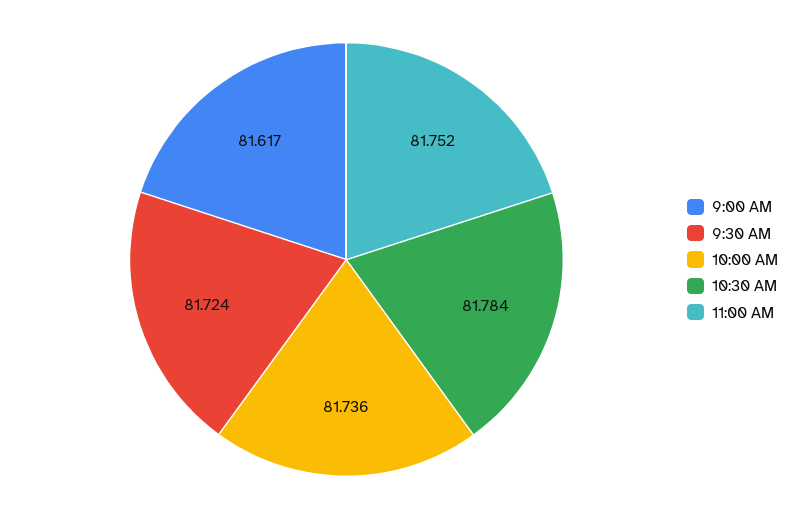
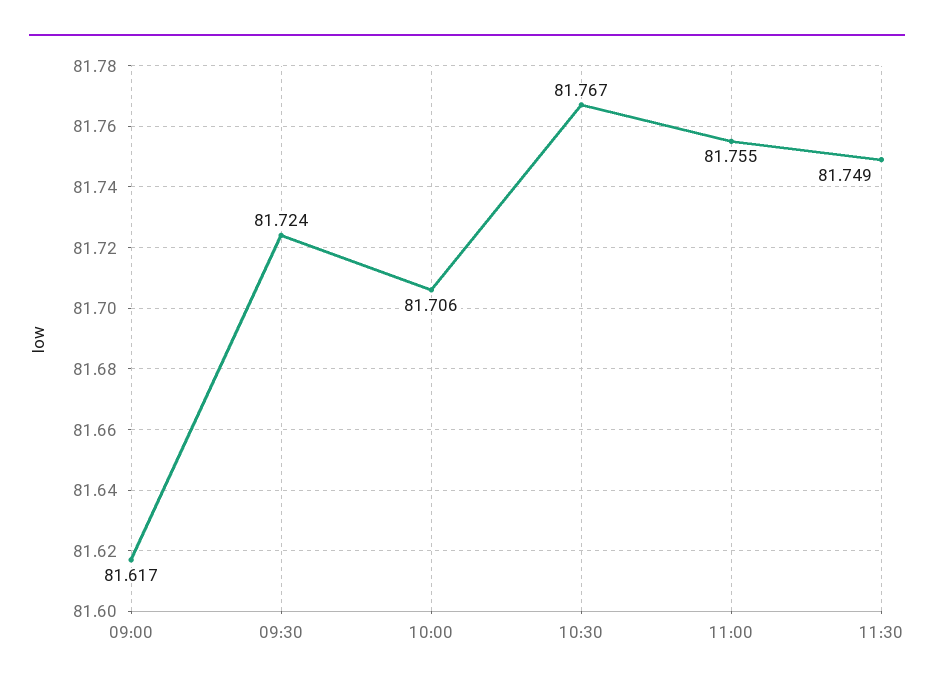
10:00 AM: 81.736 -> 81.706
10:30 AM: 81.784 -> 81.767
11:00 AM: 81.752 -> 81.755
11:30: none -> 81.749

